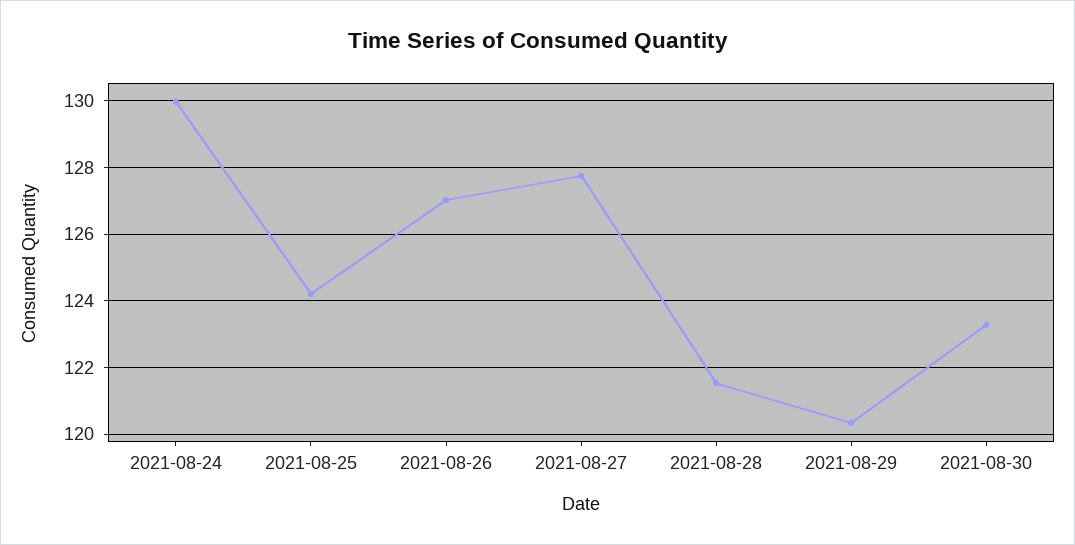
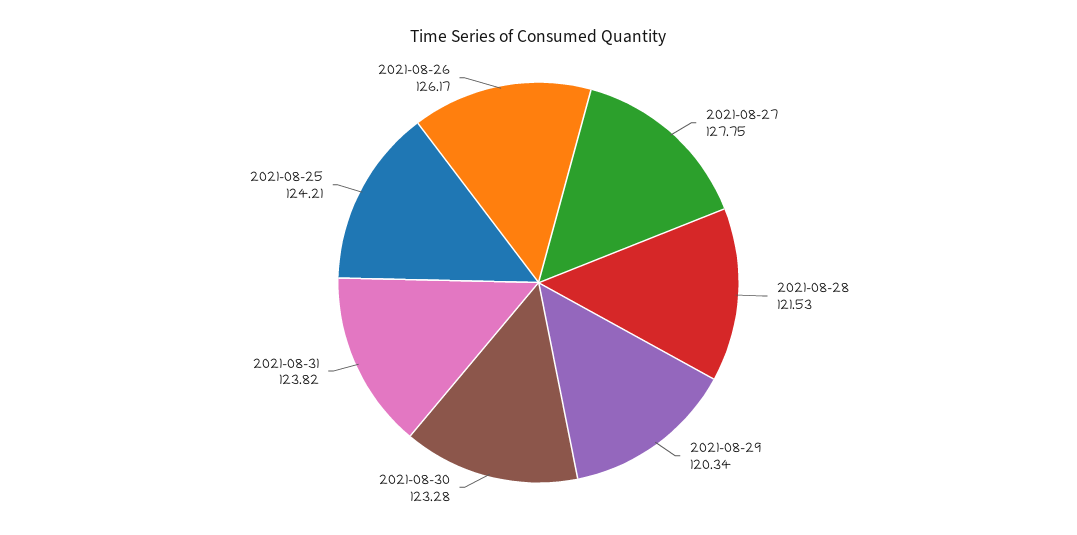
2021-08-24: 130 -> none
2021-08-26: 127 -> 126.17
2021-08-31: none -> 123.82

